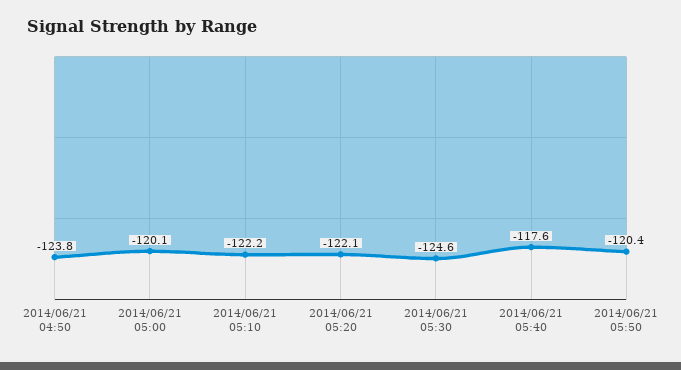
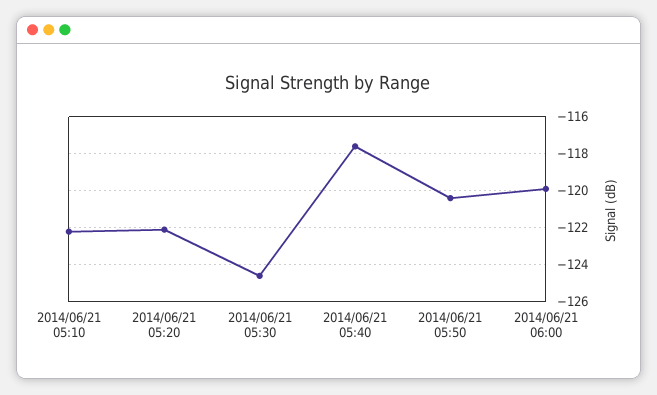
2014/06/21 04:50: -123.8 -> none
2014/06/21 05:00: -120.1 -> none
2014/06/21 06:00: none -> -120

